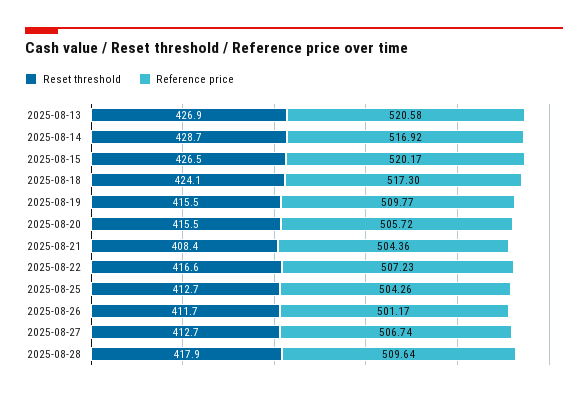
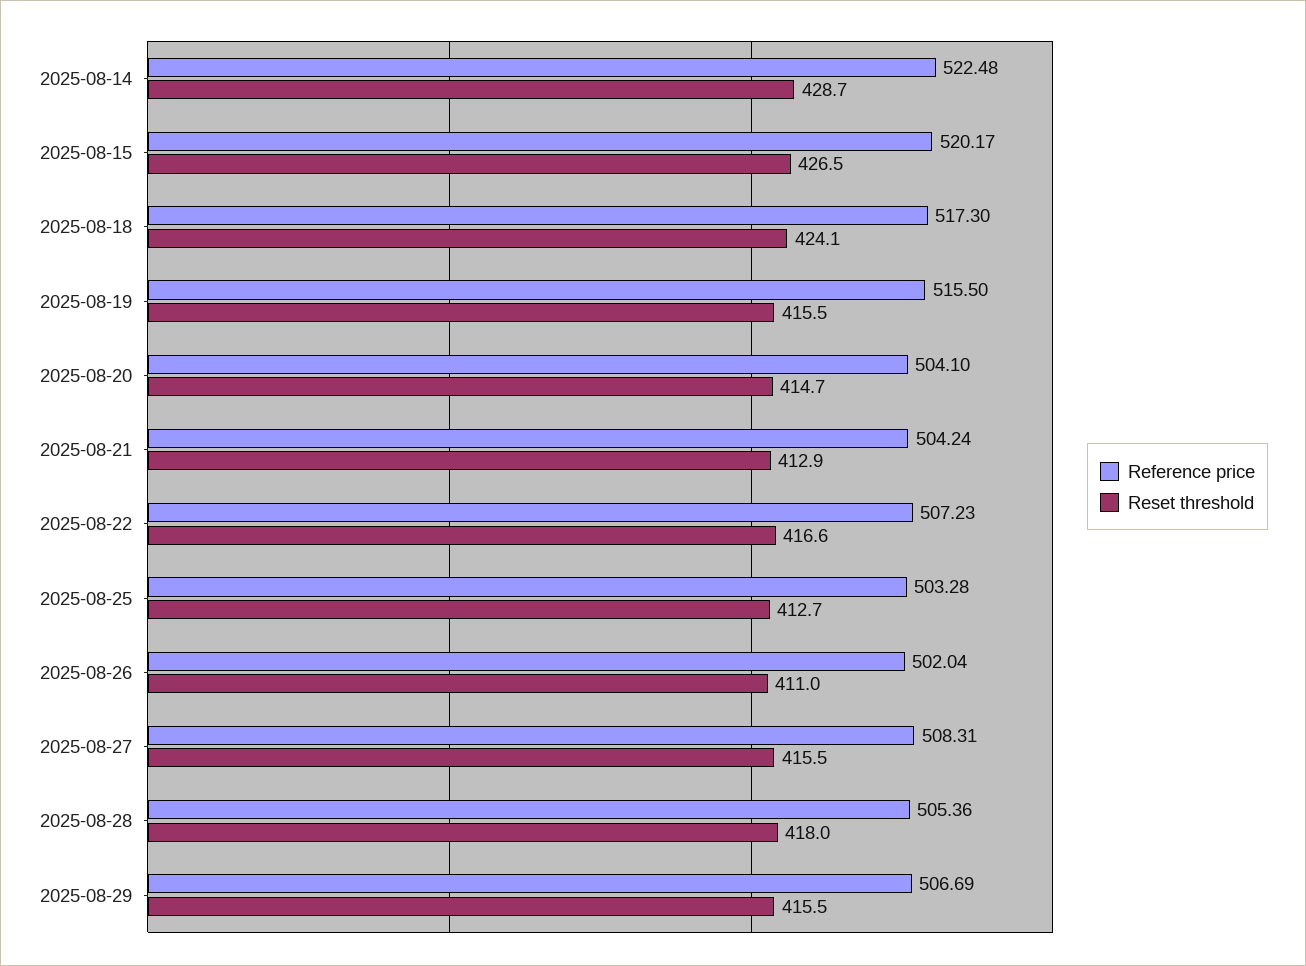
Reset threshold, 2025-08-13: 426.9 -> none
Reference price, 2025-08-13: 520.58 -> none
Reference price, 2025-08-14: 516.92 -> 522.48
Reference price, 2025-08-19: 509.77 -> 515.5
Reset threshold, 2025-08-20: 415.5 -> 414.7
Reference price, 2025-08-20: 505.72 -> 504.1
Reset threshold, 2025-08-21: 408.4 -> 412.9
Reference price, 2025-08-21: 504.36 -> 504.24
Reference price, 2025-08-25: 504.26 -> 503.28
Reset threshold, 2025-08-26: 411.7 -> 411
Reference price, 2025-08-26: 501.17 -> 502.04
Reset threshold, 2025-08-27: 412.7 -> 415.5
Reference price, 2025-08-27: 506.74 -> 508.31
Reset threshold, 2025-08-28: 417.9 -> 418
Reference price, 2025-08-28: 509.64 -> 505.36
Reference price, 2025-08-29: none -> 506.69
Reset threshold, 2025-08-29: none -> 415.5

